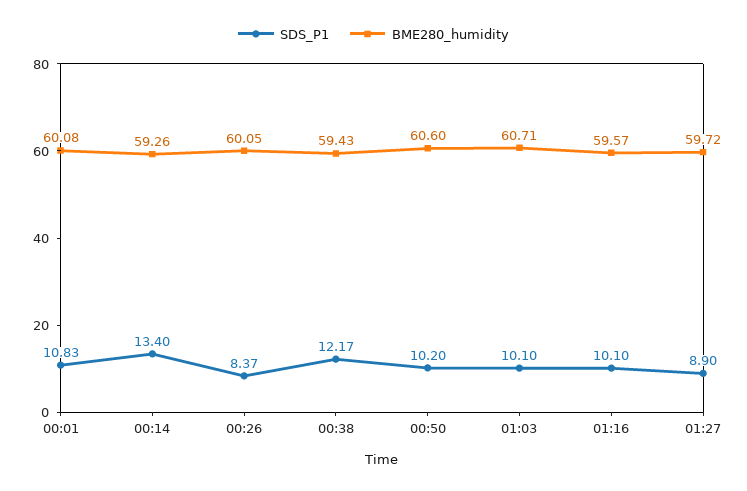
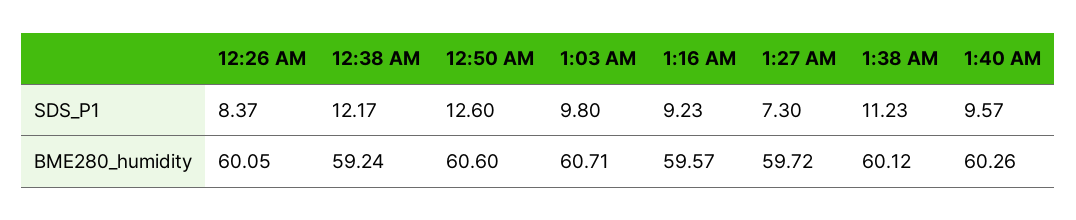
SDS_P1, 00:01: 10.83 -> none
BME280_humidity, 00:01: 60.08 -> none
SDS_P1, 00:14: 13.4 -> none
BME280_humidity, 00:14: 59.26 -> none
BME280_humidity, 00:38: 59.43 -> 59.24
SDS_P1, 00:50: 10.2 -> 12.6
SDS_P1, 01:03: 10.1 -> 9.8
SDS_P1, 01:16: 10.1 -> 9.23
SDS_P1, 01:27: 8.9 -> 7.3
SDS_P1, 1:38 AM: none -> 11.23
SDS_P1, 1:40 AM: none -> 9.57
BME280_humidity, 1:38 AM: none -> 60.12
BME280_humidity, 1:40 AM: none -> 60.26

